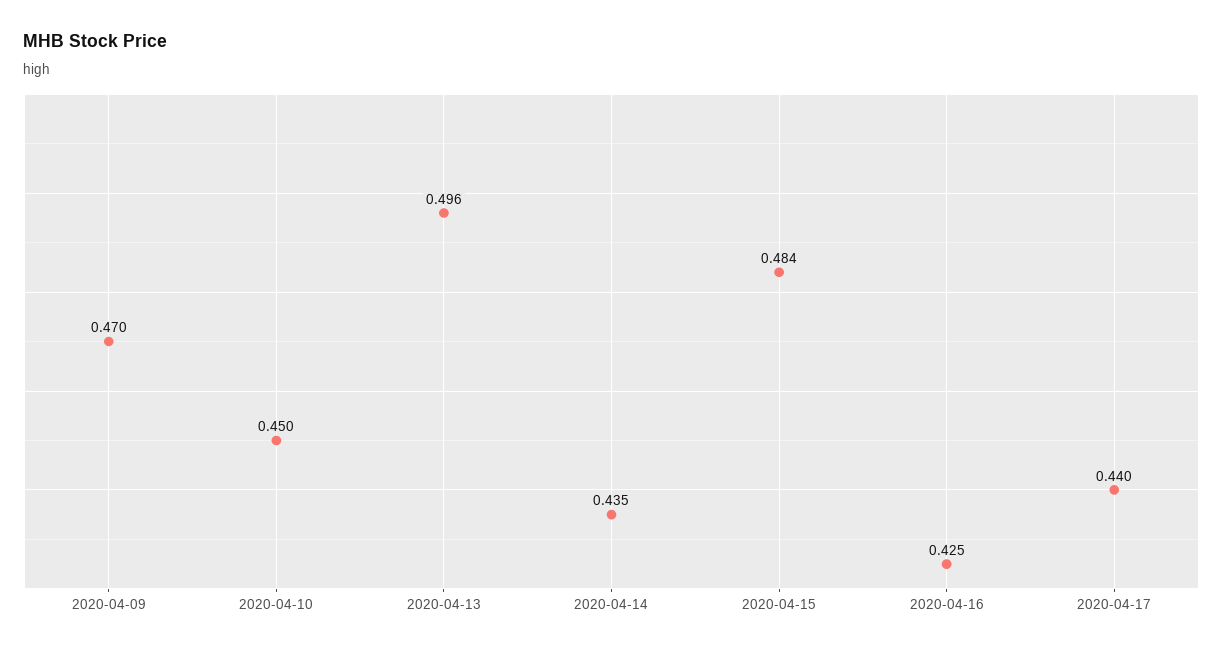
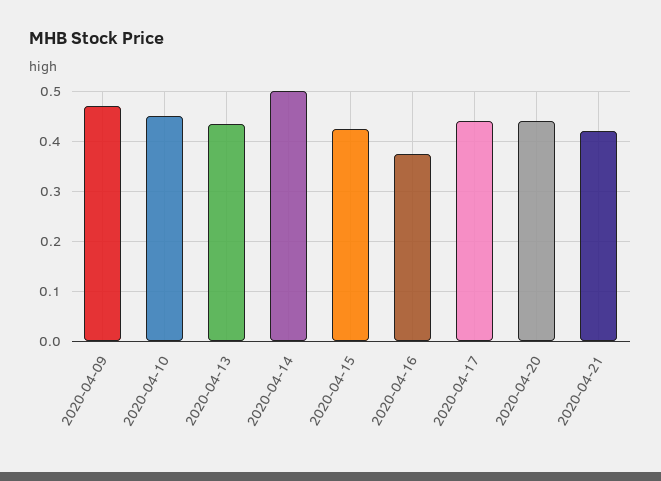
2020-04-13: 0.496 -> 0.44
2020-04-14: 0.435 -> 0.5
2020-04-15: 0.484 -> 0.42
2020-04-16: 0.425 -> 0.38
2020-04-20: none -> 0.44
2020-04-21: none -> 0.42

